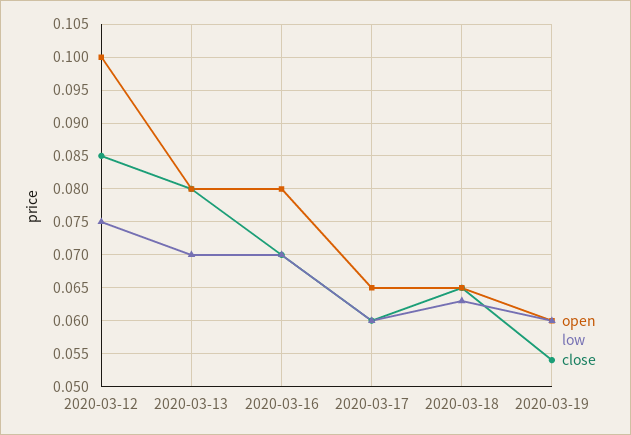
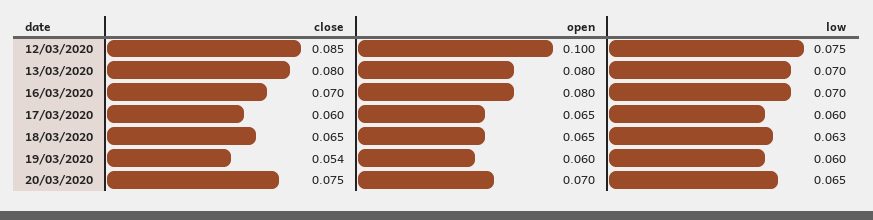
close, 20/03/2020: none -> 0.075
open, 20/03/2020: none -> 0.07
low, 20/03/2020: none -> 0.065

